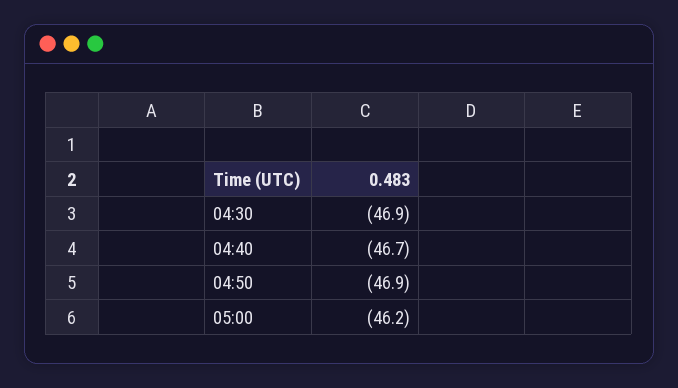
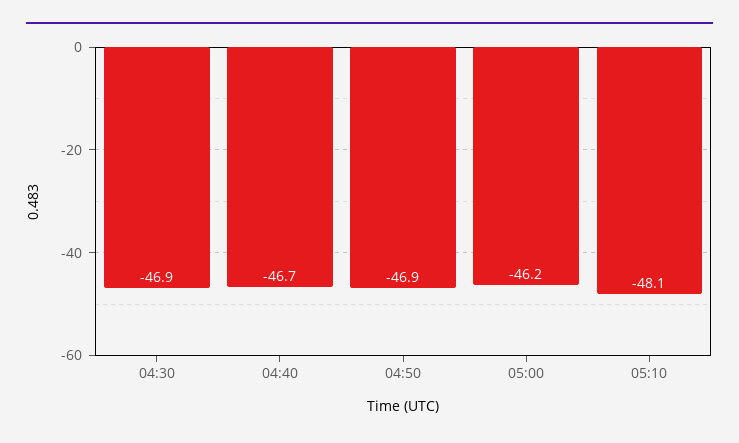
05:10: none -> -48.1

